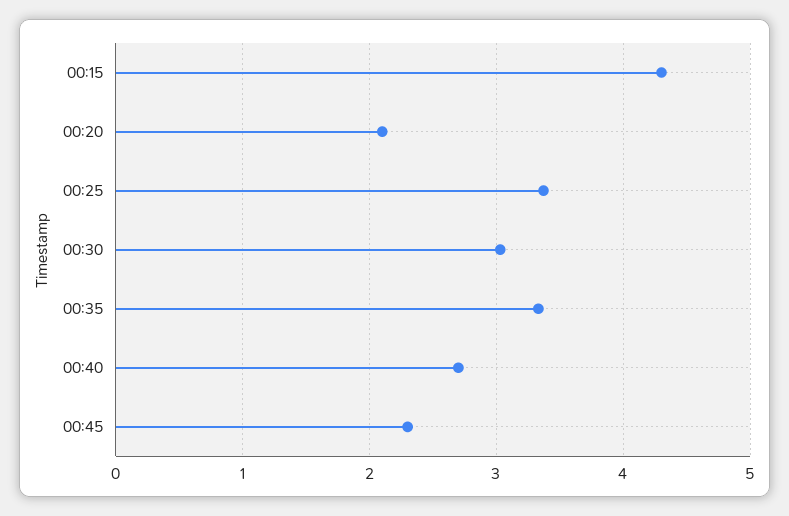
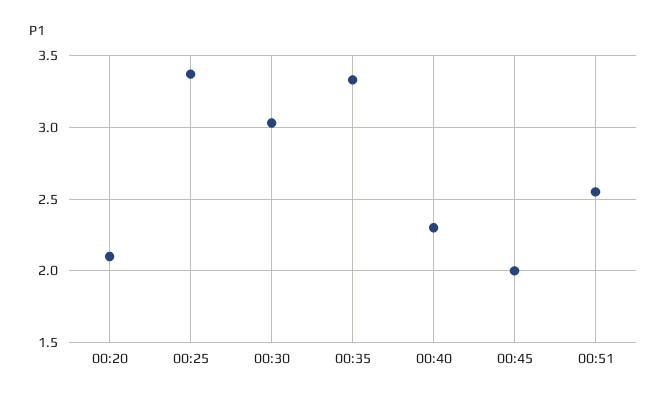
00:15: 4.3 -> none
00:40: 2.7 -> 2.3
00:45: 2.3 -> 2
00:51: none -> 2.55

